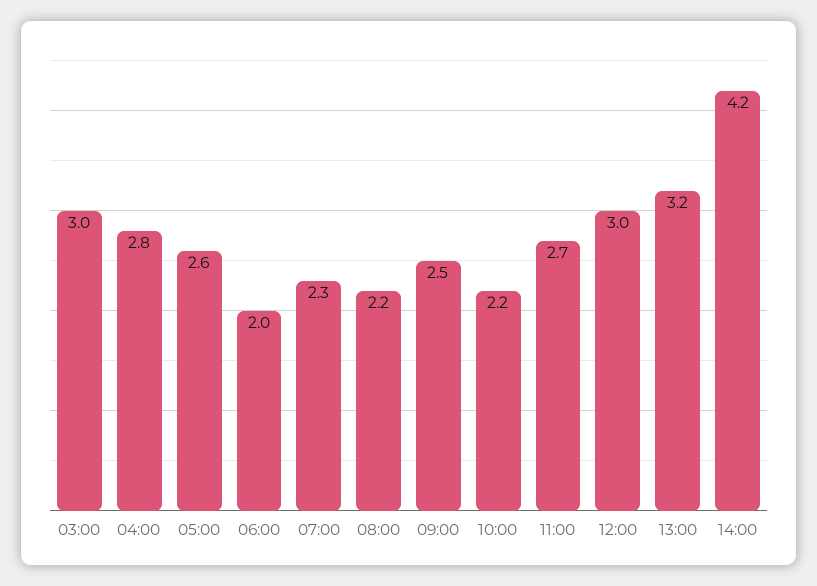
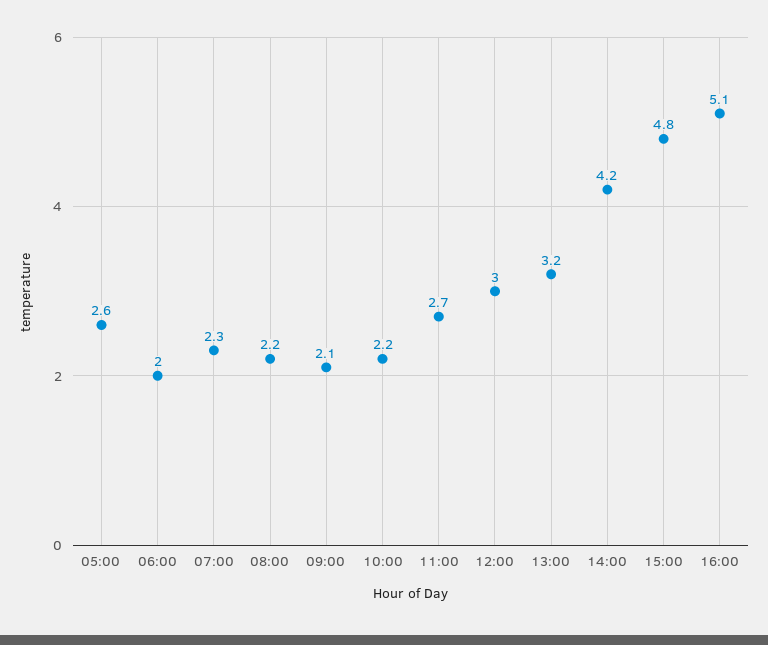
03:00: 3 -> none
04:00: 2.8 -> none
09:00: 2.5 -> 2.1
15:00: none -> 4.8
16:00: none -> 5.1

